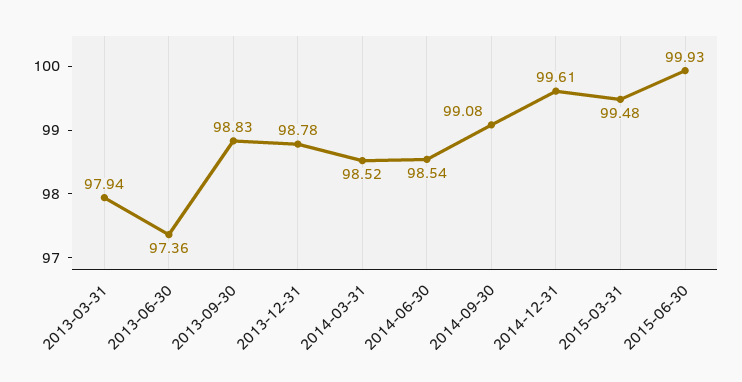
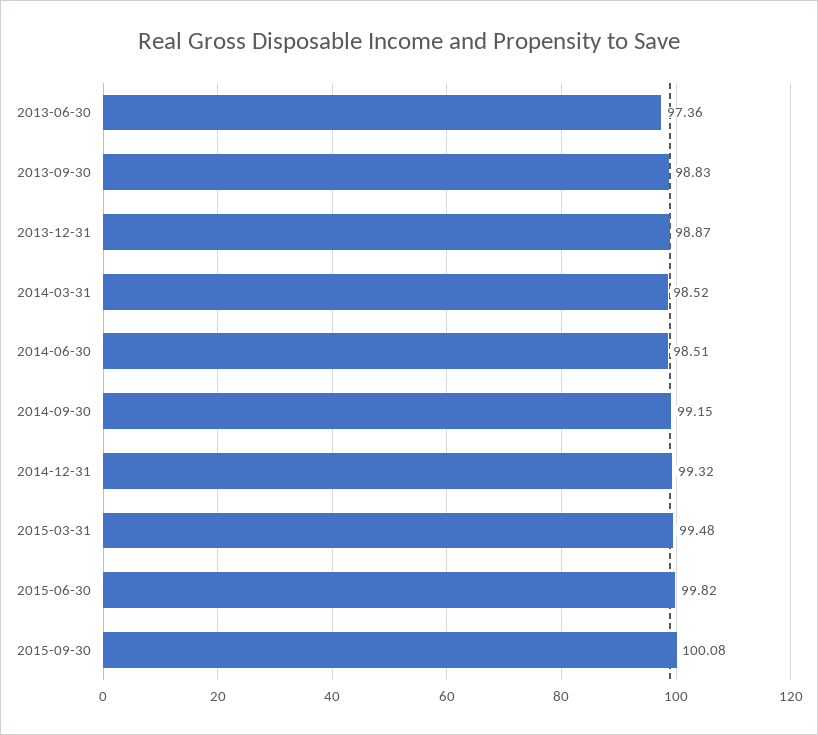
2013-03-31: 97.94 -> none
2013-12-31: 98.78 -> 98.87
2014-06-30: 98.54 -> 98.51
2014-09-30: 99.08 -> 99.15
2014-12-31: 99.61 -> 99.32
2015-06-30: 99.93 -> 99.82
2015-09-30: none -> 100.08

